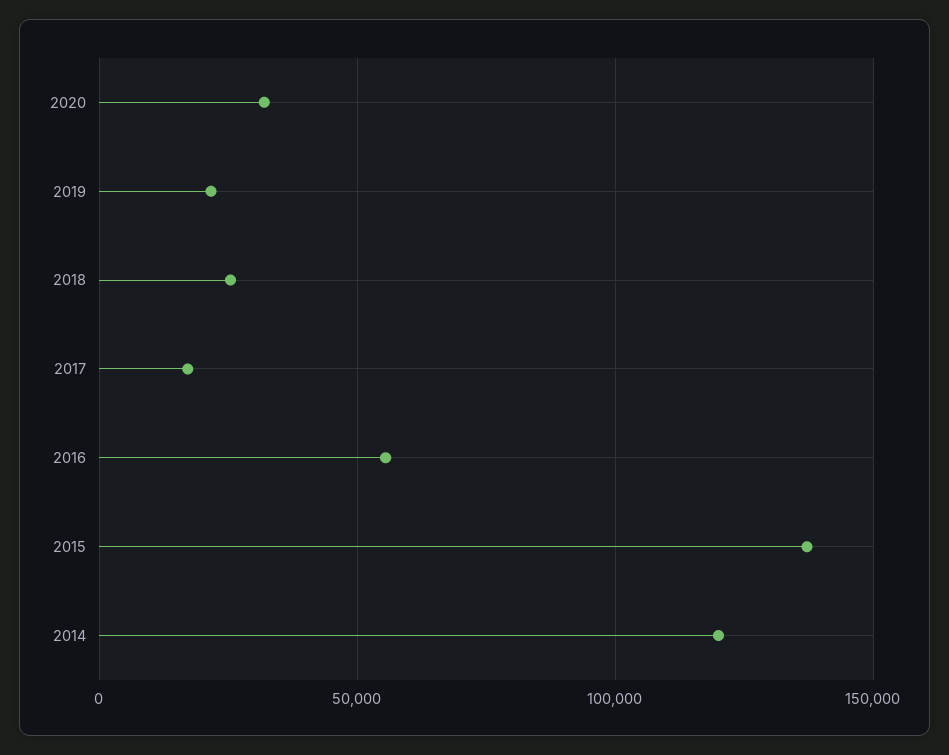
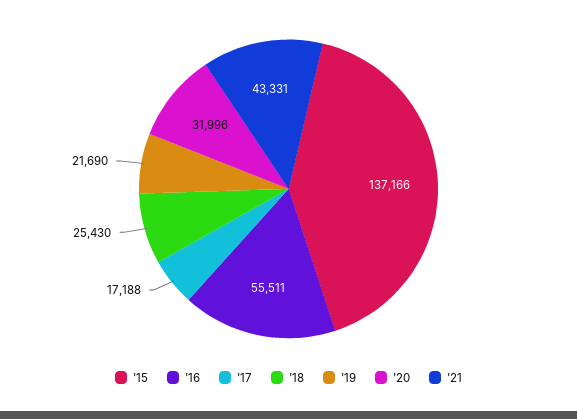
2014: 120000 -> none
'21: none -> 43331

